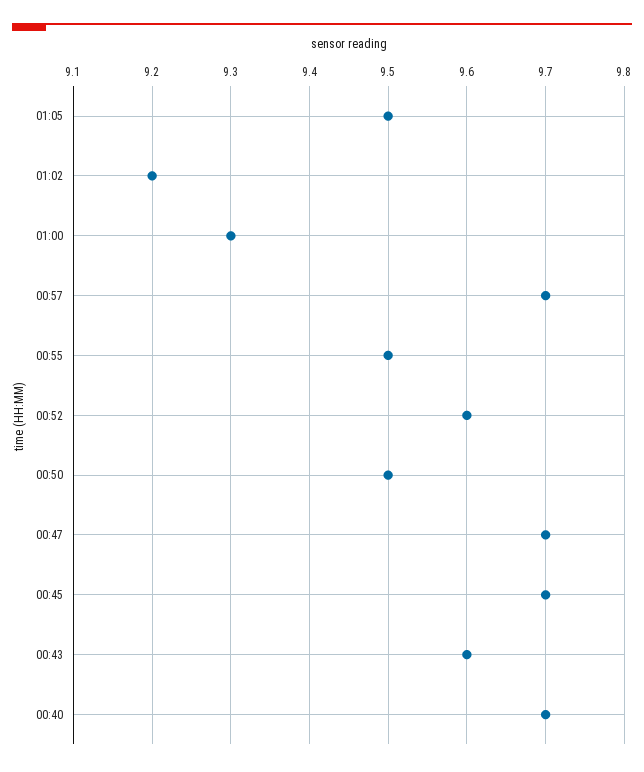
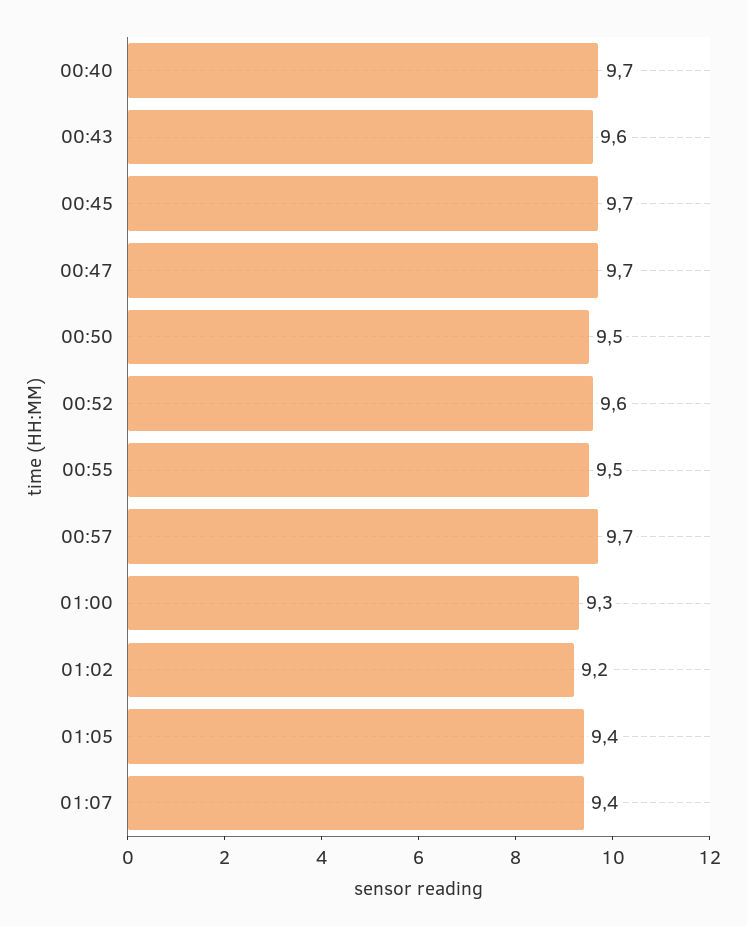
01:05: 9.5 -> 9.4
01:07: none -> 9.4

